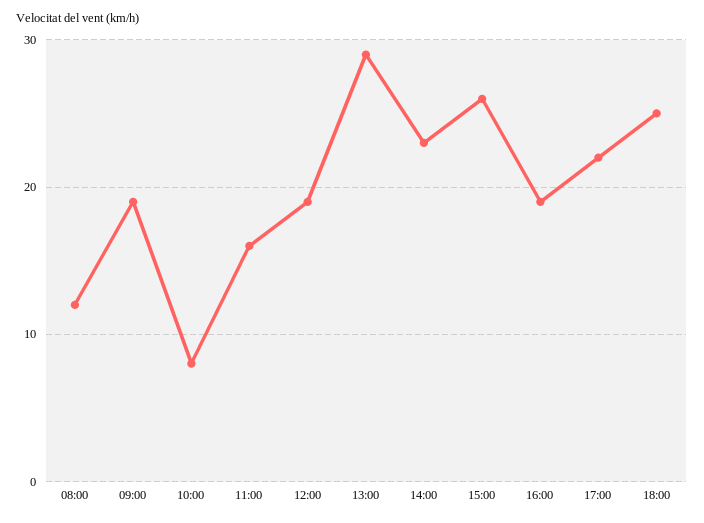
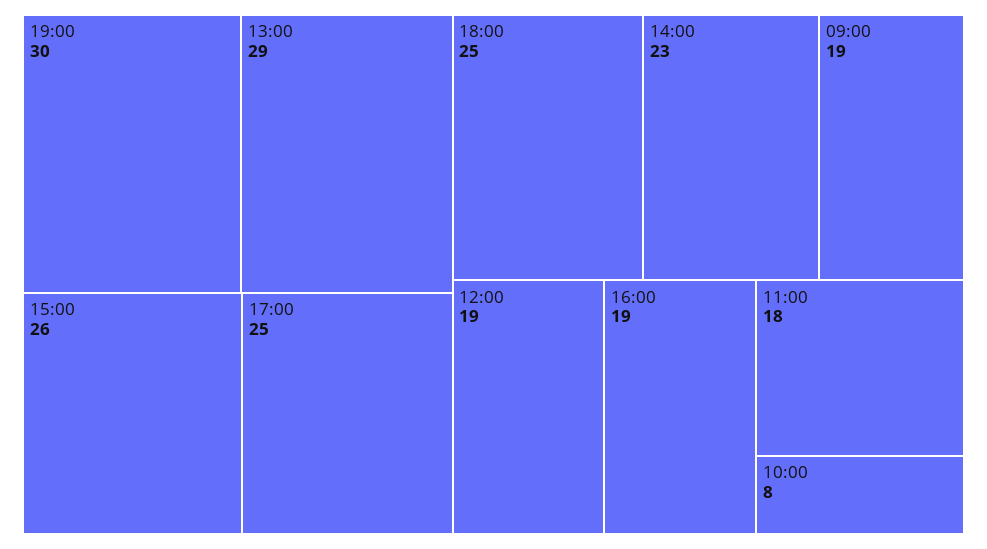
08:00: 12 -> none
11:00: 16 -> 18
17:00: 22 -> 25
19:00: none -> 30

